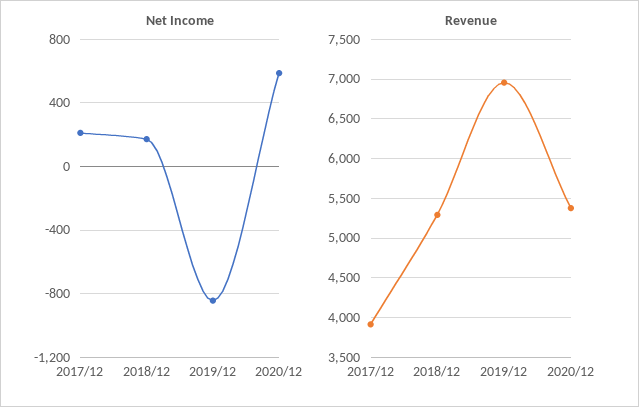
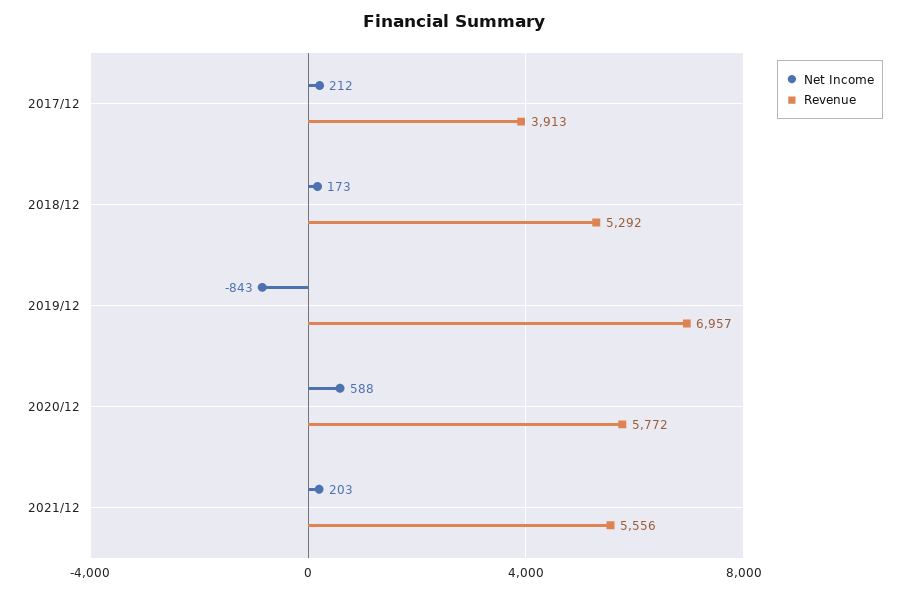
Revenue, 2020/12: 5400 -> 5772
Net Income, 2021/12: none -> 203
Revenue, 2021/12: none -> 5556

